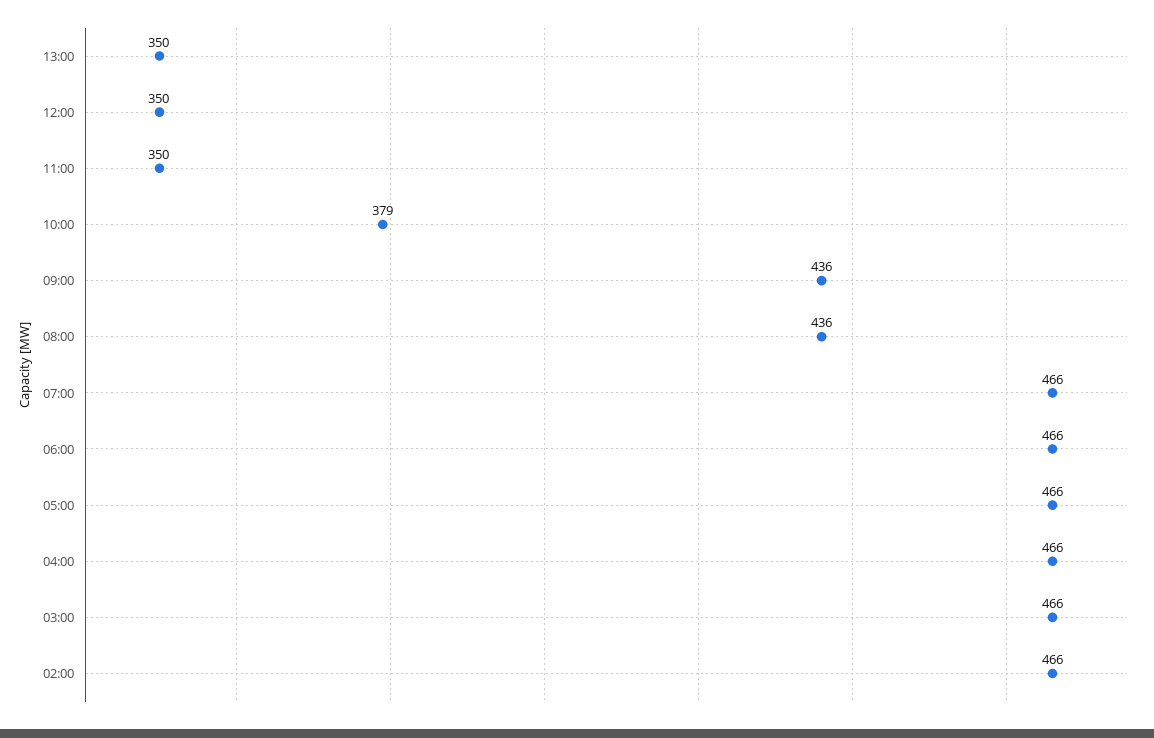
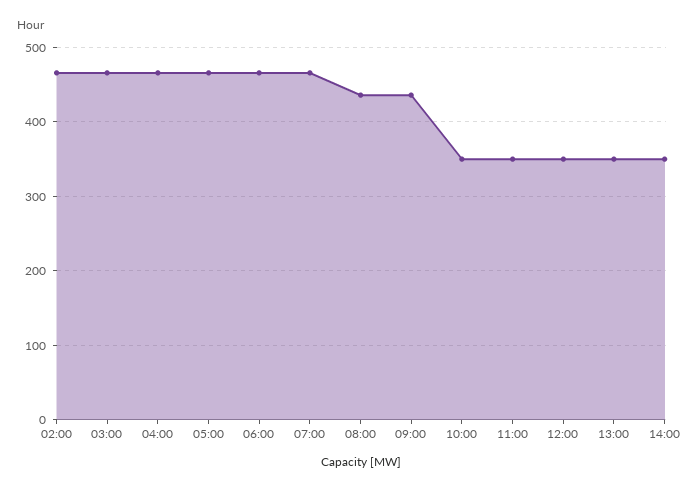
10:00: 379 -> 350
14:00: none -> 350

